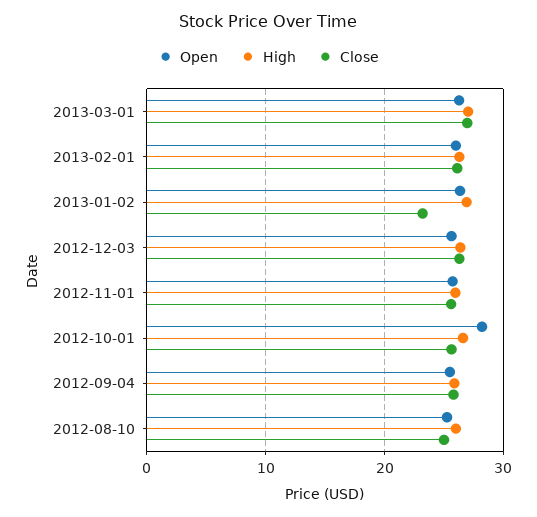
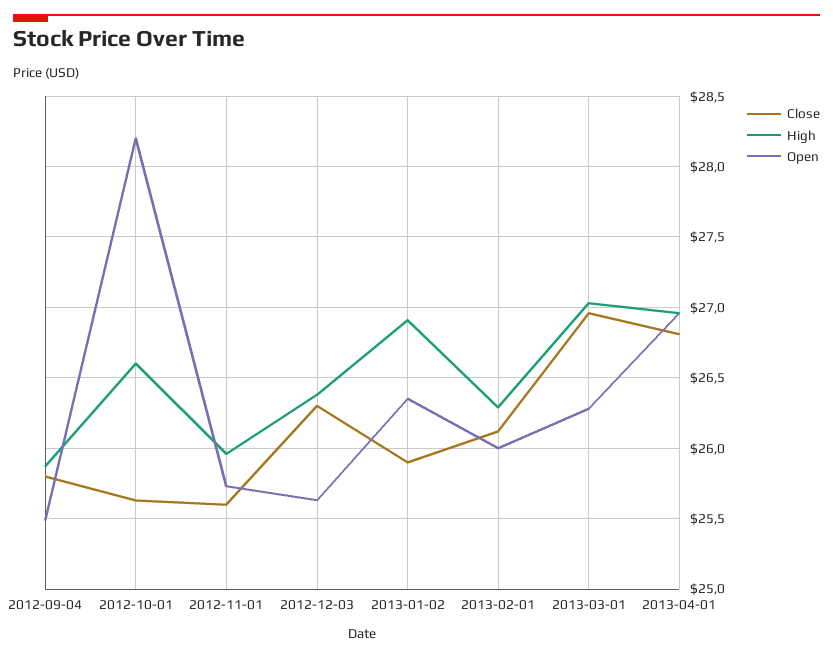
Close, 2013-01-02: 23 -> 25.9
Open, 2012-08-10: 25 -> none
High, 2012-08-10: 26 -> none
Close, 2012-08-10: 25 -> none
Close, 2013-04-01: none -> 26.8
High, 2013-04-01: none -> 26.95
Open, 2013-04-01: none -> 26.95

